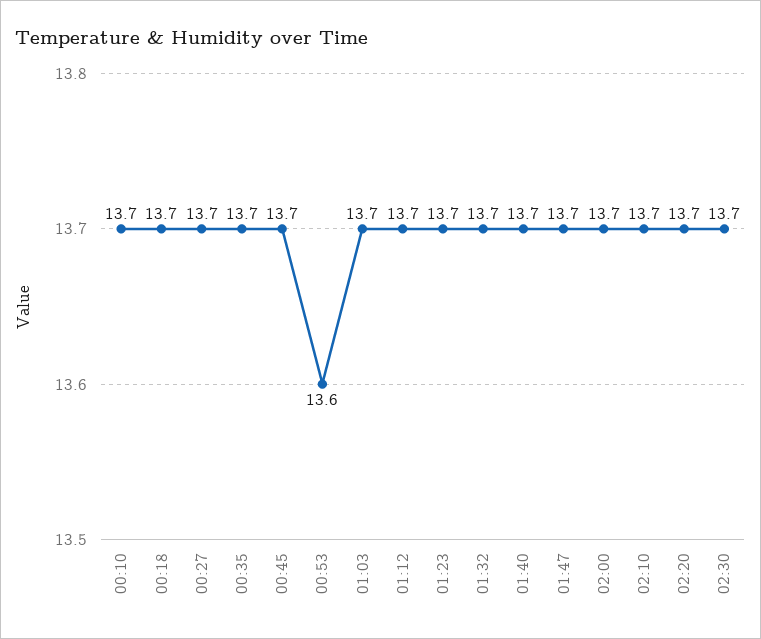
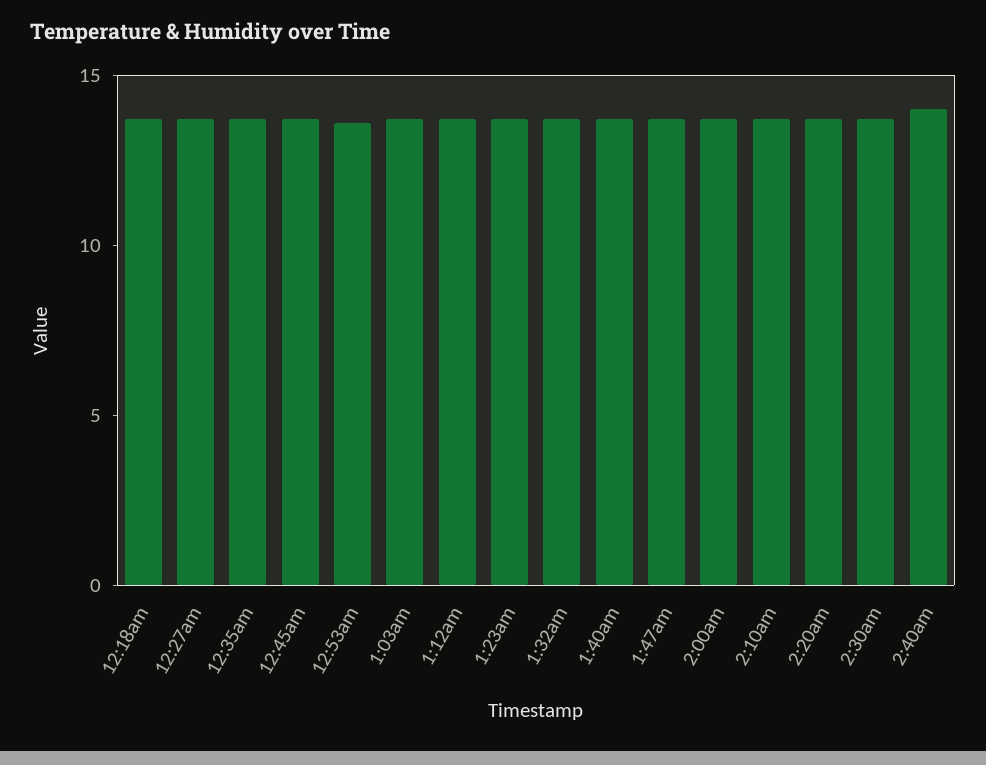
00:10: 13.7 -> none
2:40am: none -> 14

